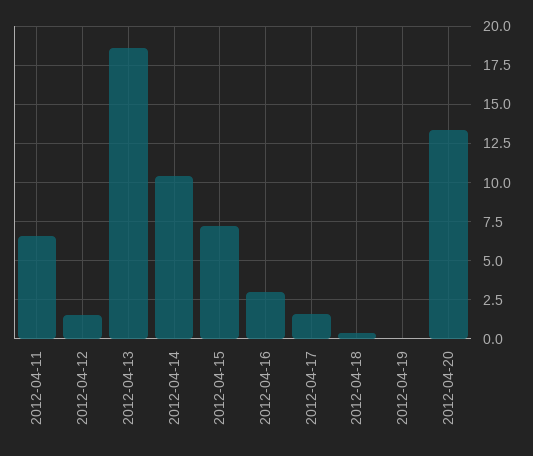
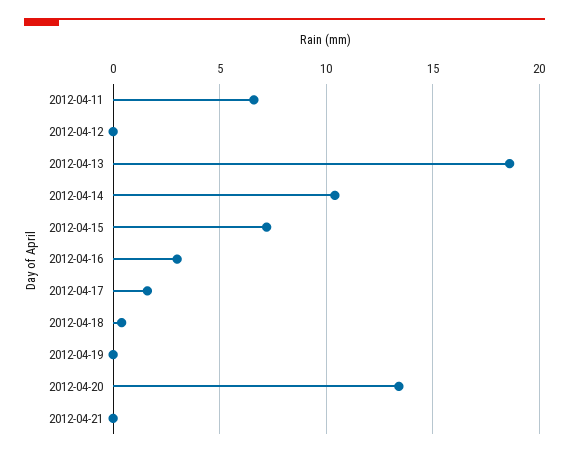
2012-04-12: 1.5 -> 0
2012-04-21: none -> 0

